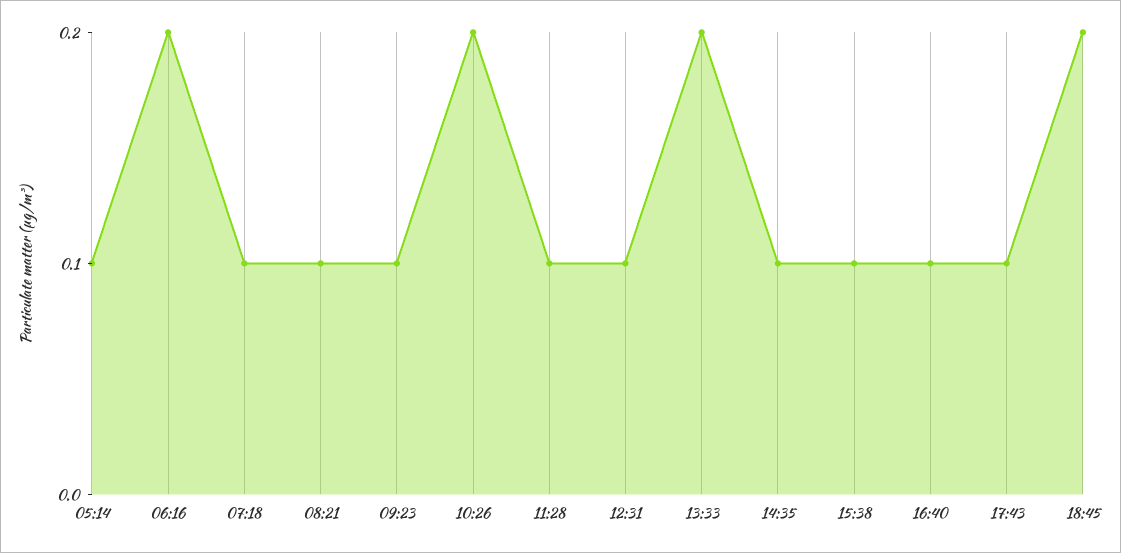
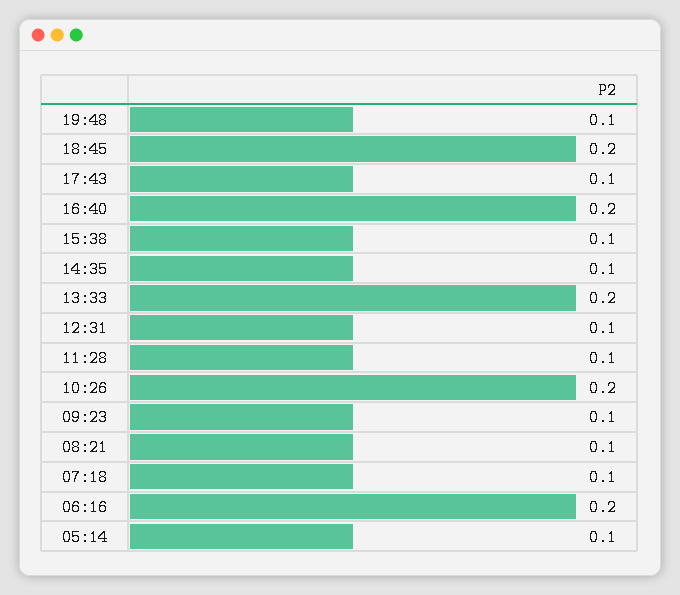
16:40: 0.1 -> 0.2
19:48: none -> 0.1

